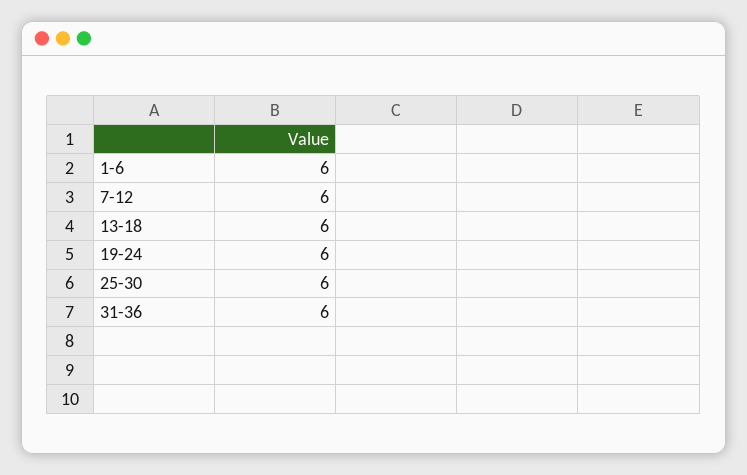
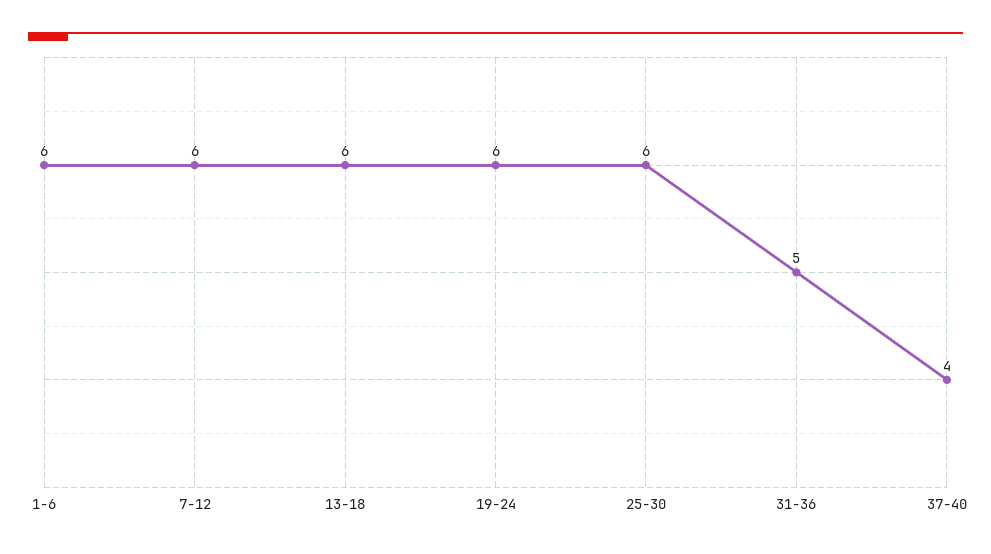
31-36: 6 -> 5
37-40: none -> 4

